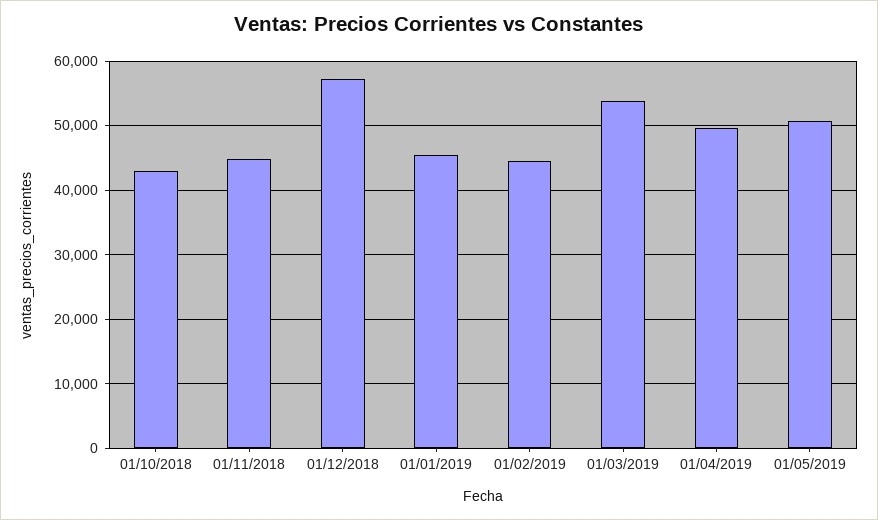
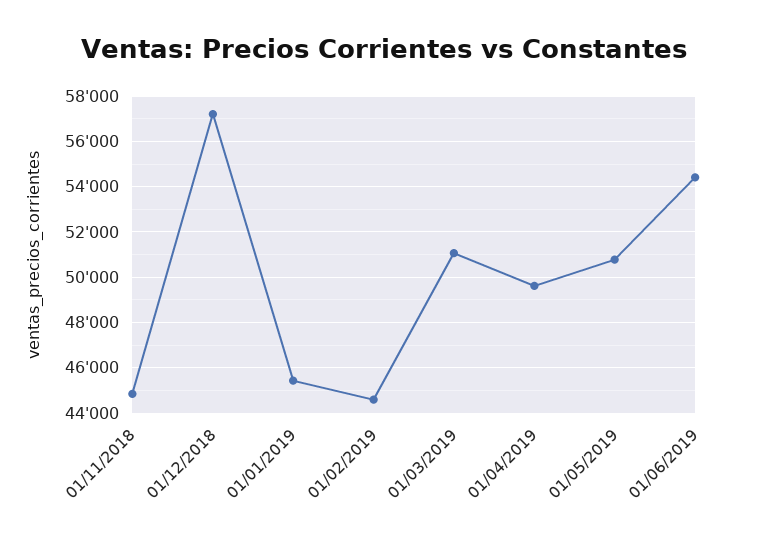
01/10/2018: 43000 -> none
01/03/2019: 54000 -> 51000
01/06/2019: none -> 54500

